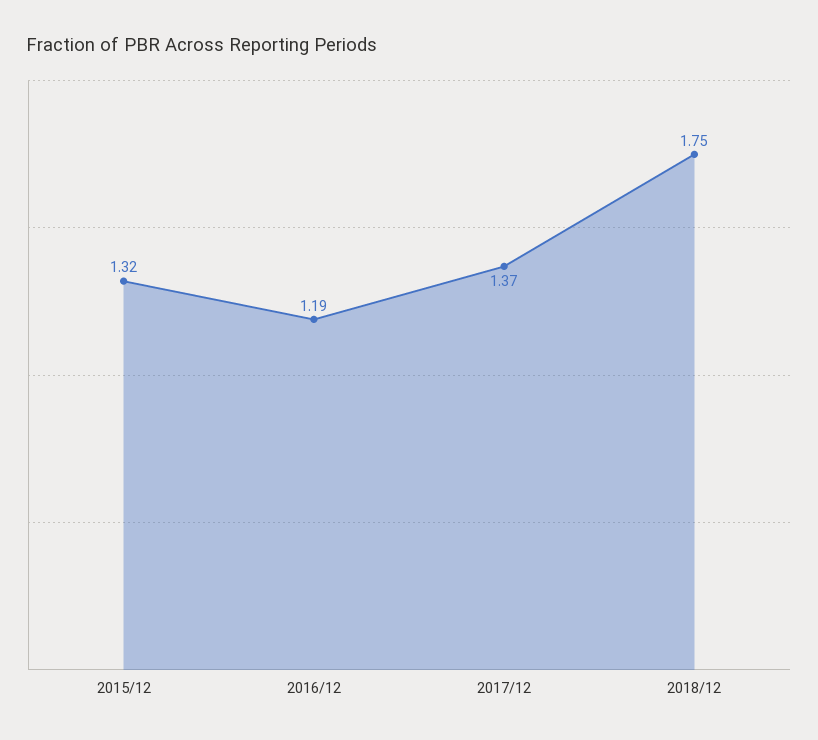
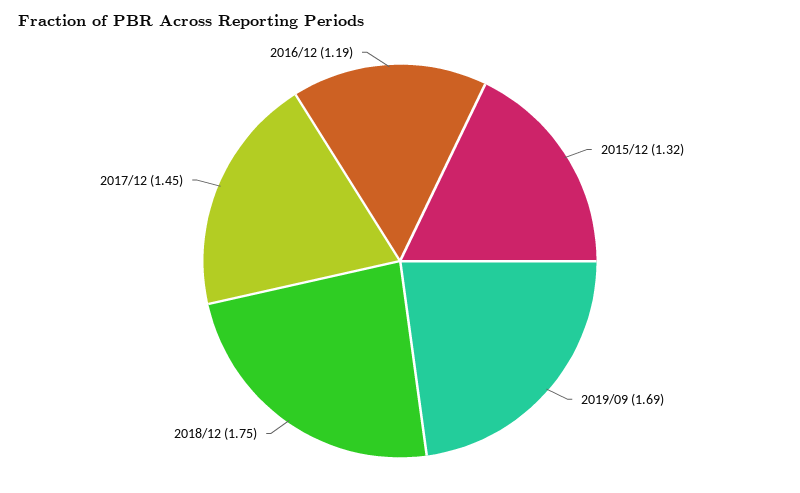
2017/12: 1.37 -> 1.45
2019/09: none -> 1.69

